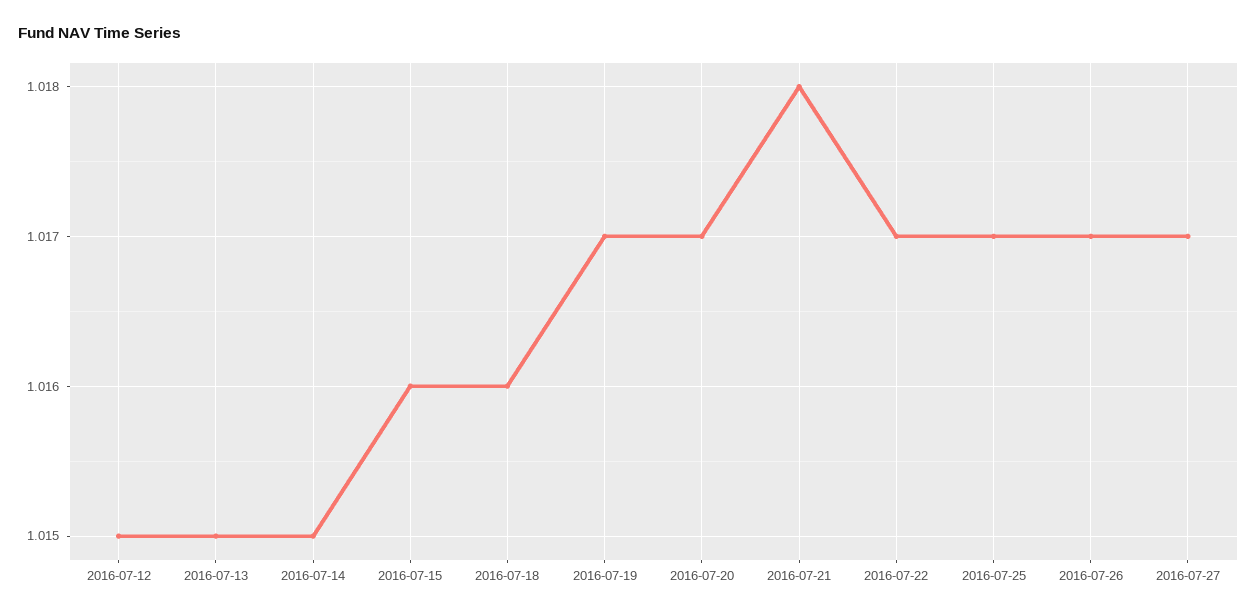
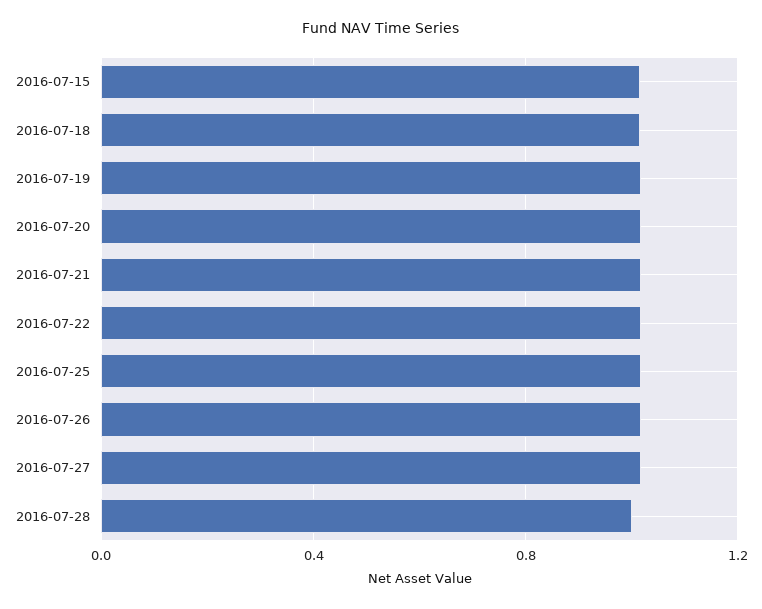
2016-07-12: 1.015 -> none
2016-07-13: 1.015 -> none
2016-07-14: 1.015 -> none
2016-07-28: none -> 1

